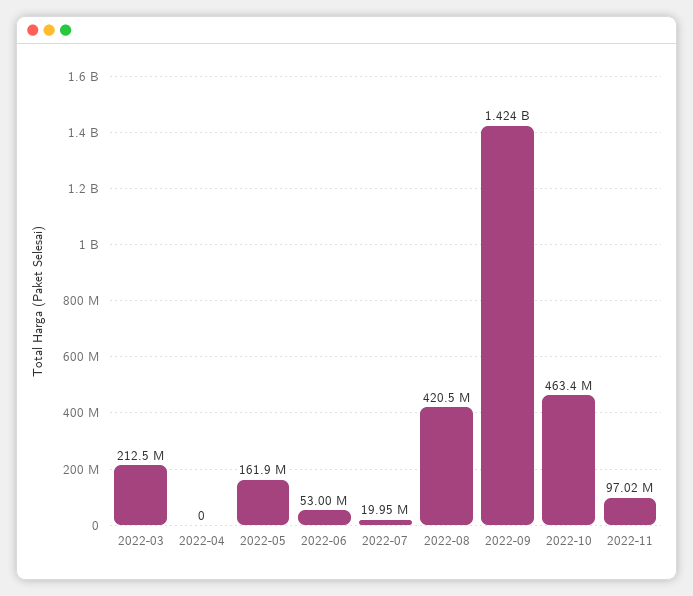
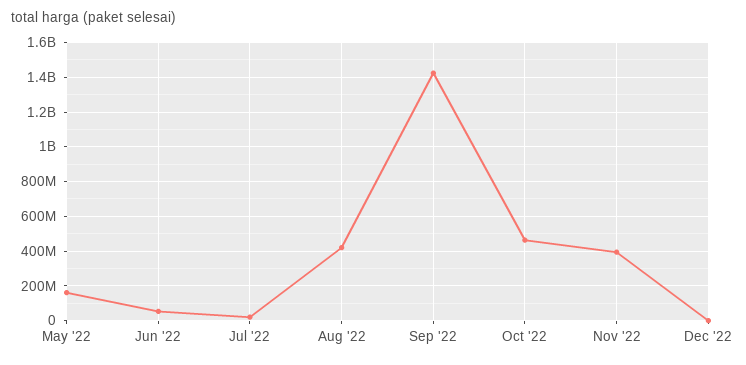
2022-03: 212500000 -> none
2022-04: 0 -> none
2022-11: 97020000 -> 400000000
Dec '22: none -> 0

